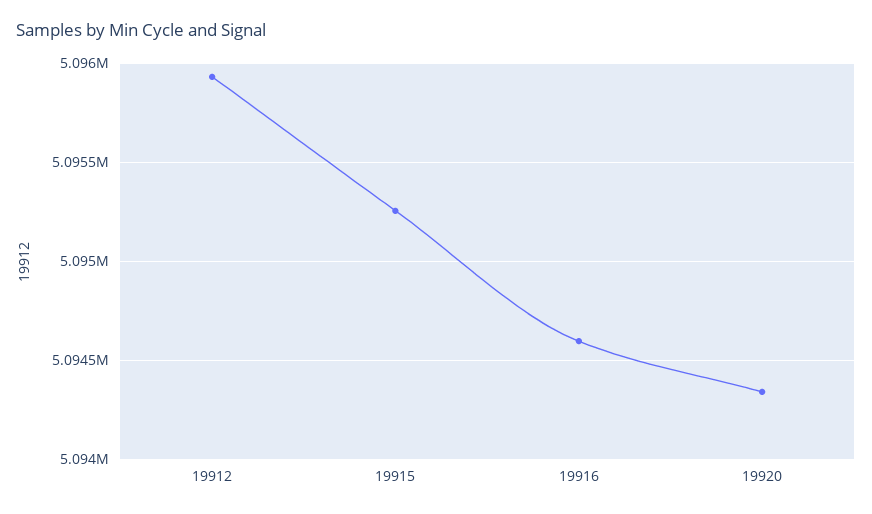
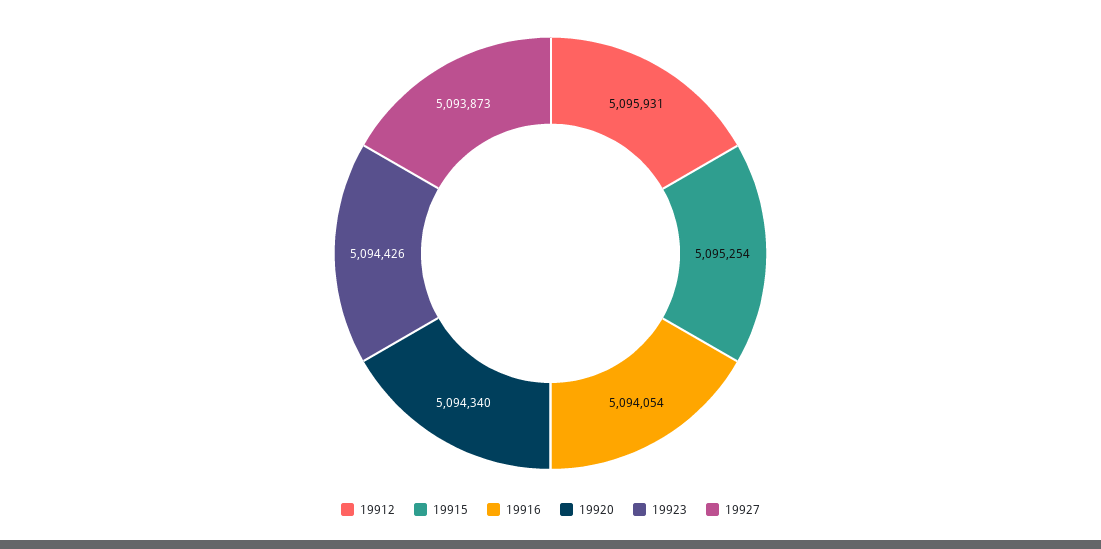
19916: 5094600 -> 5094054
19923: none -> 5094426
19927: none -> 5093873

